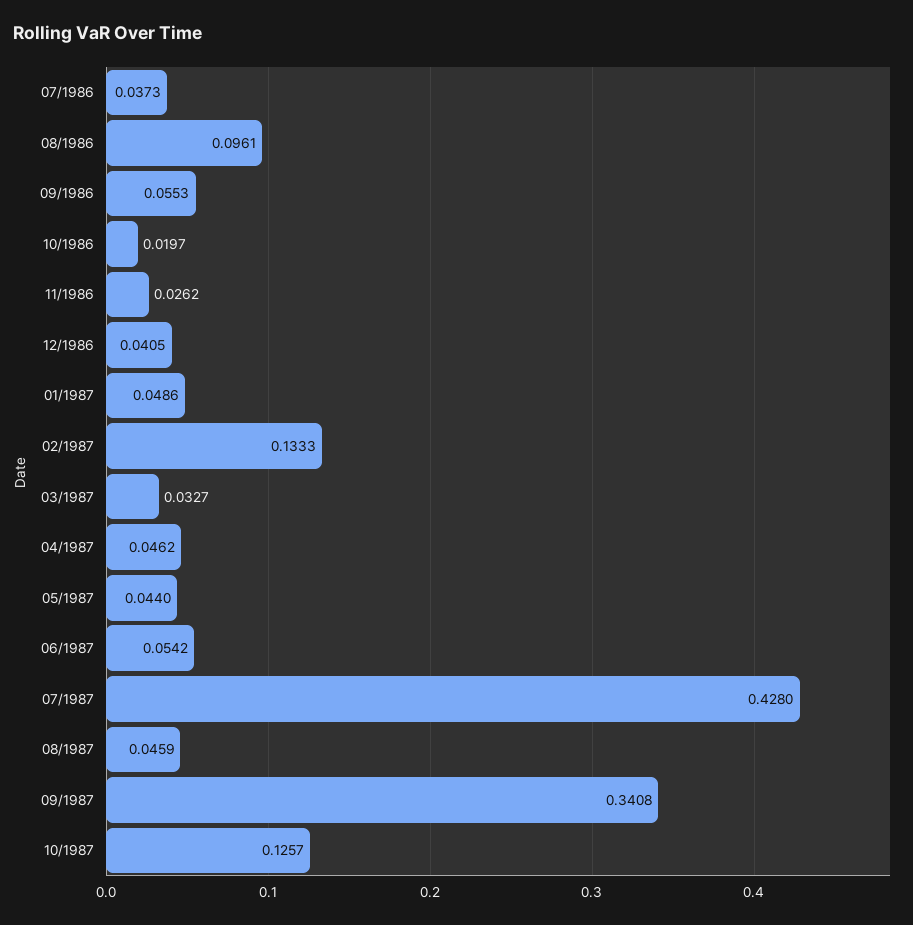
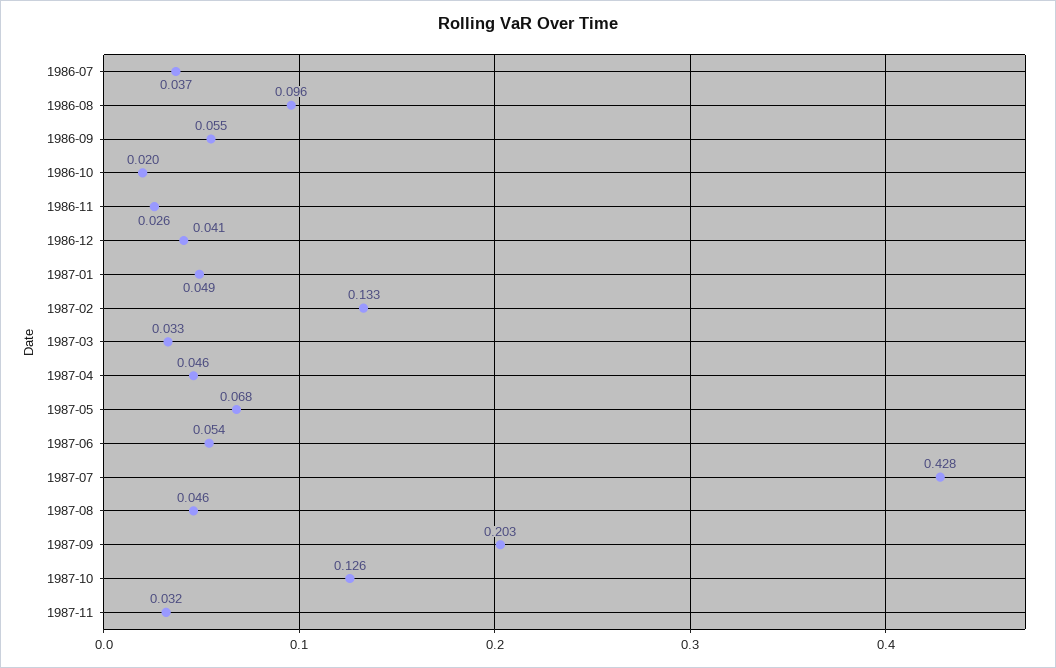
05/1987: 0.044 -> 0.068
09/1987: 0.3408 -> 0.203
1987-11: none -> 0.032

